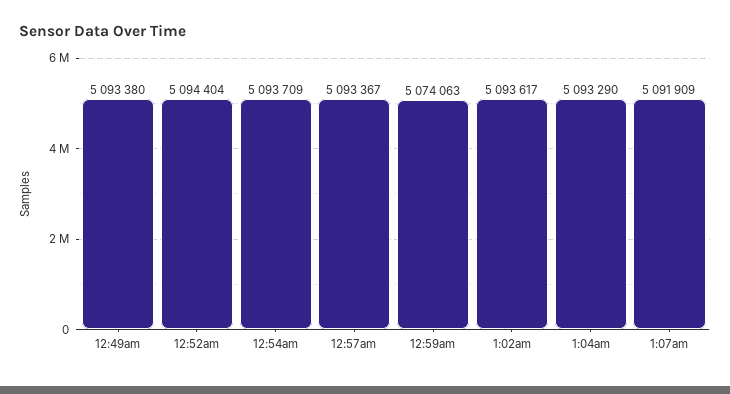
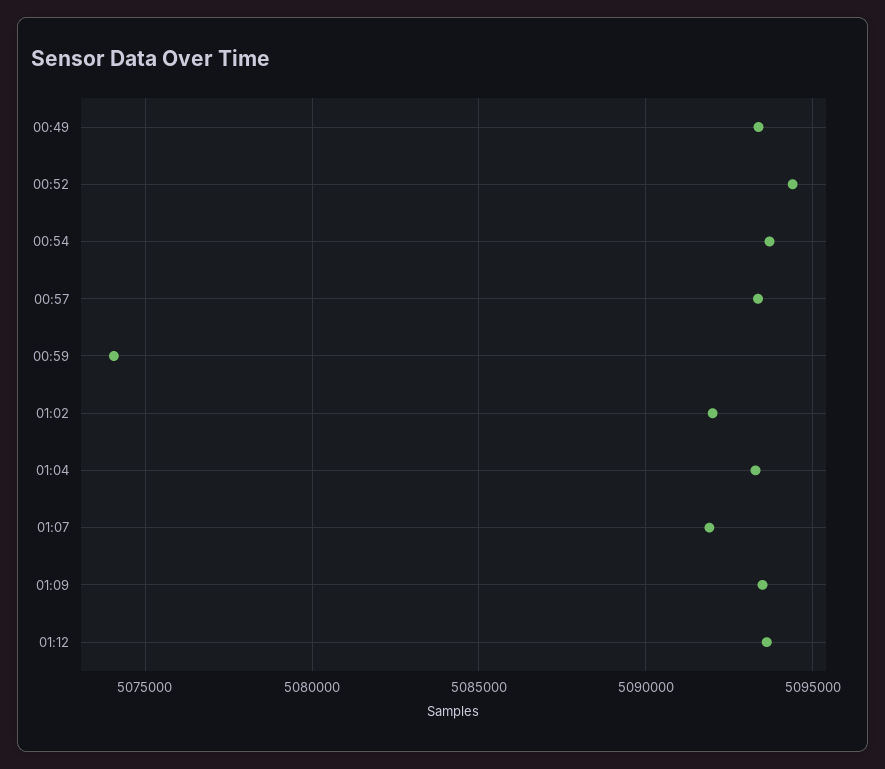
1:02am: 5093617 -> 5092000
01:09: none -> 5093500
01:12: none -> 5093500

